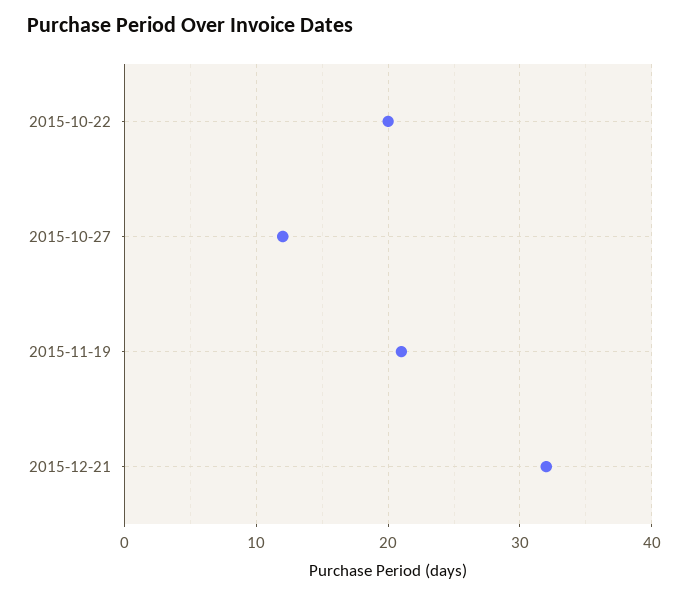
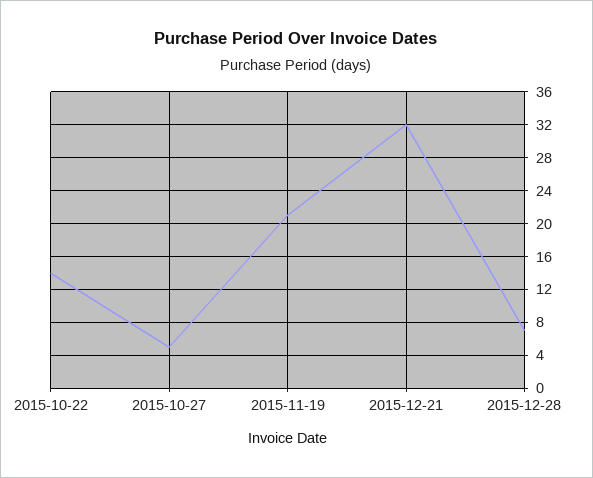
2015-10-22: 20 -> 14
2015-10-27: 12 -> 5
2015-12-28: none -> 7

